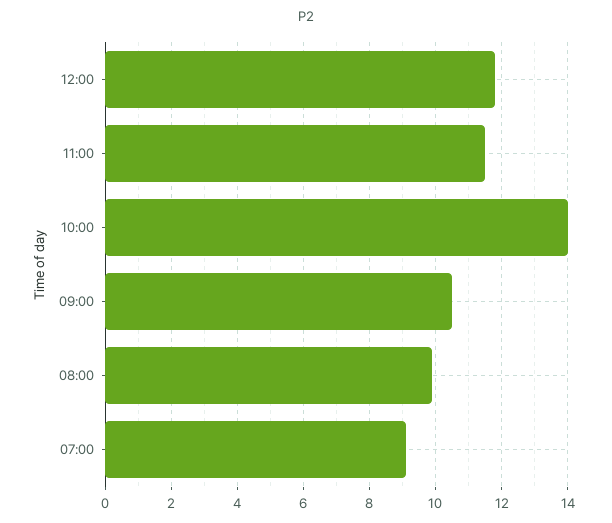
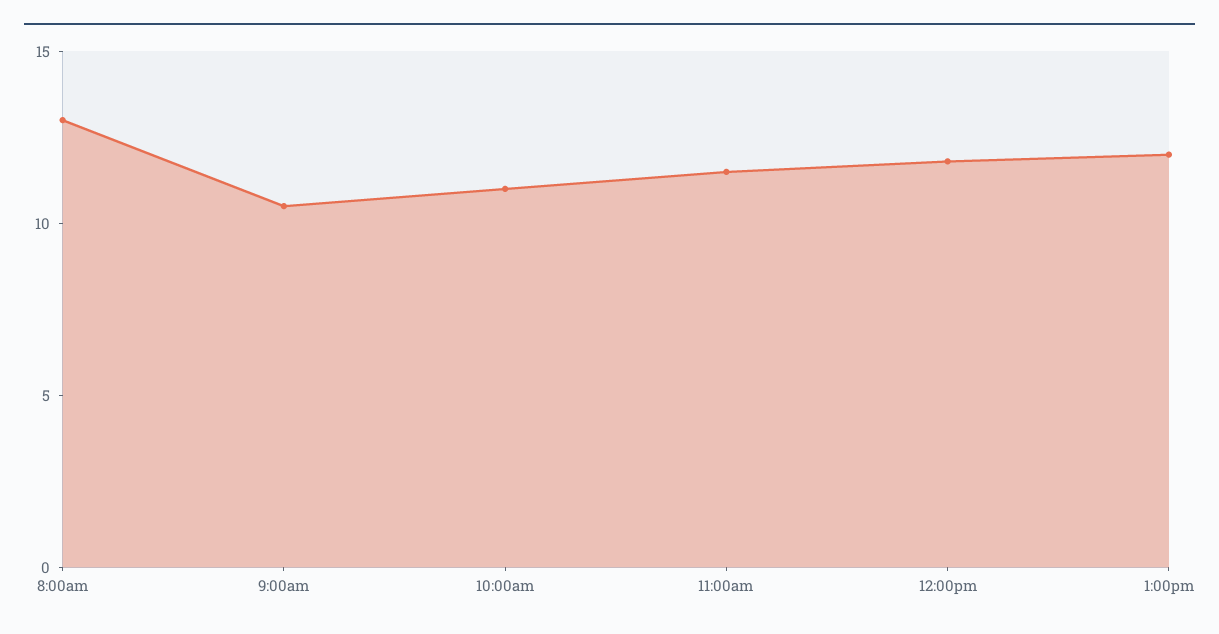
10:00: 14 -> 11
08:00: 10 -> 13
07:00: 9 -> none
1:00pm: none -> 12

